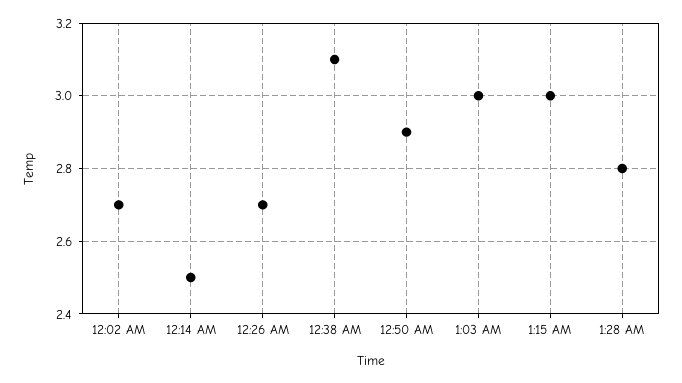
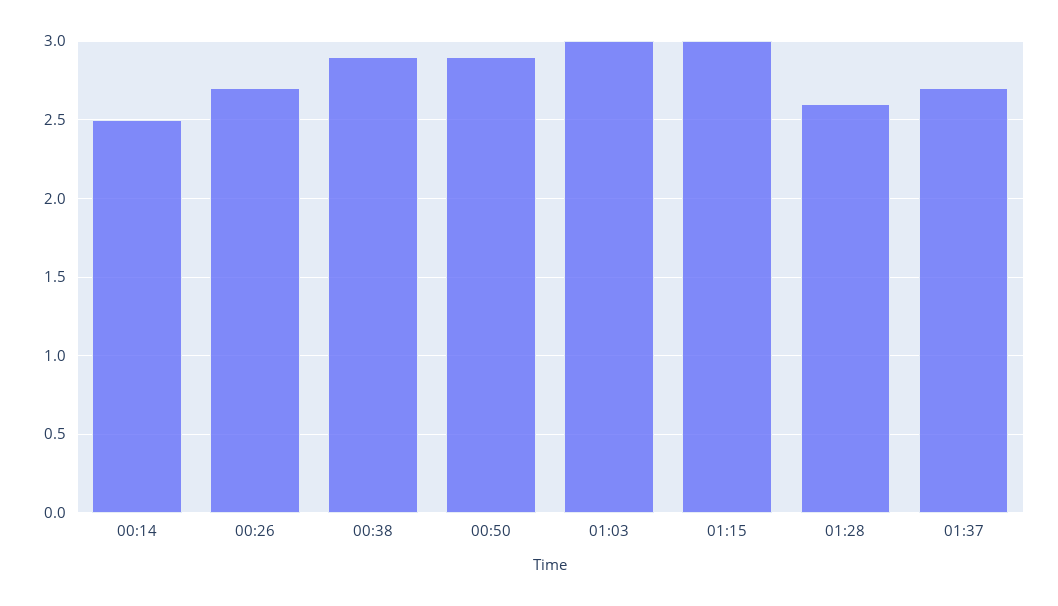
12:02 AM: 2.7 -> none
12:38 AM: 3.1 -> 2.9
1:28 AM: 2.8 -> 2.6
01:37: none -> 2.7

